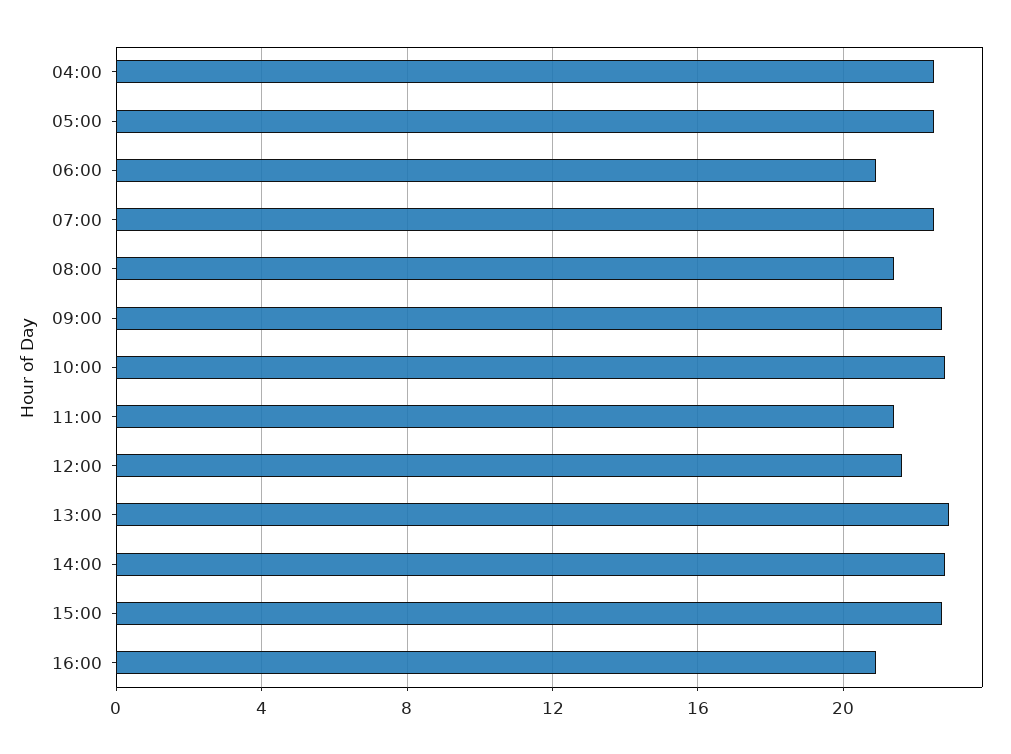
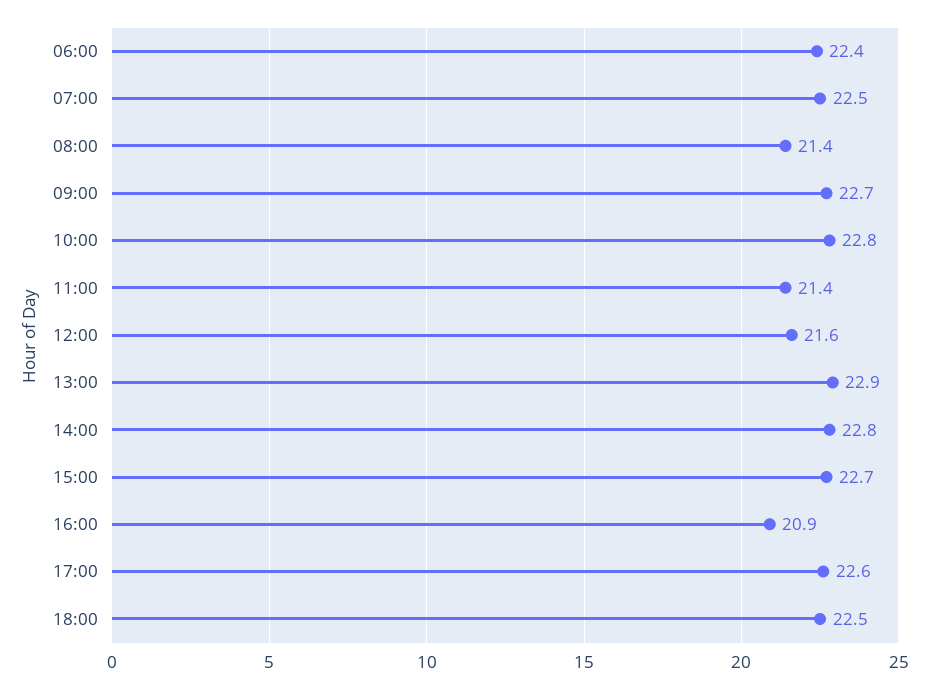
04:00: 22.5 -> none
05:00: 22.5 -> none
06:00: 21 -> 22.4
17:00: none -> 22.6
18:00: none -> 22.5

